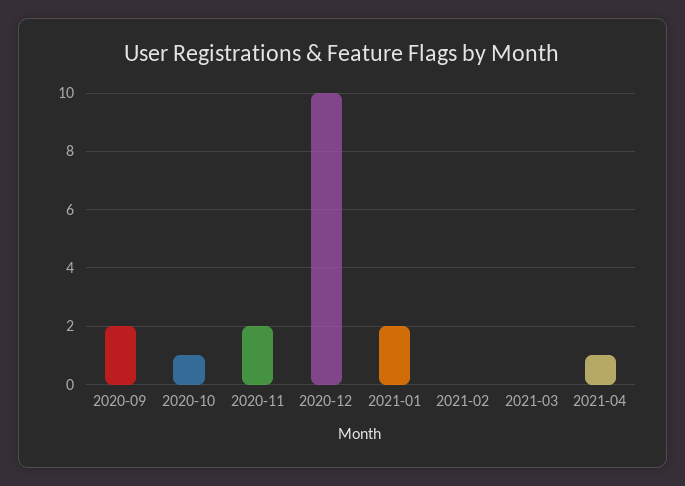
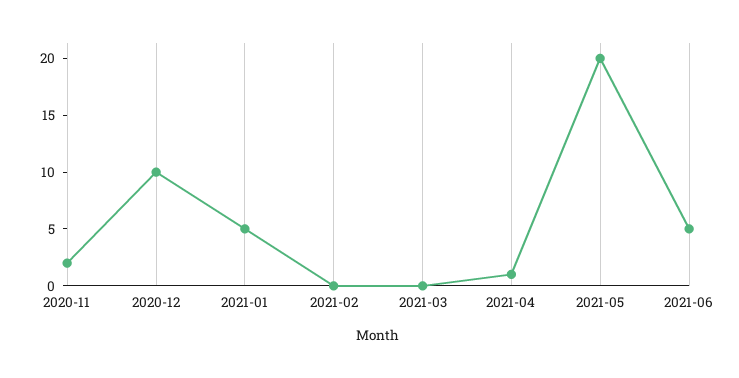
2020-09: 2 -> none
2020-10: 1 -> none
2021-01: 2 -> 5
2021-05: none -> 20
2021-06: none -> 5

